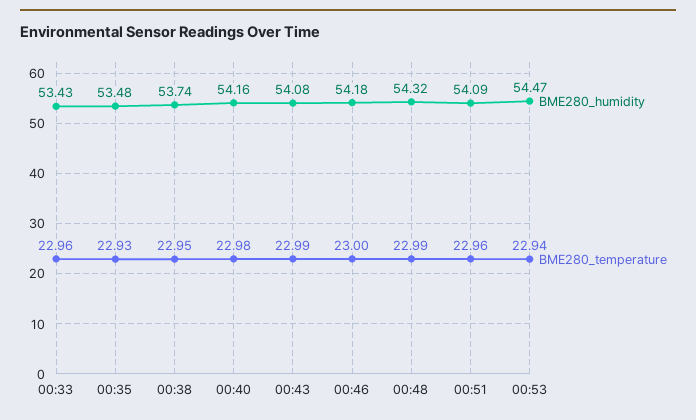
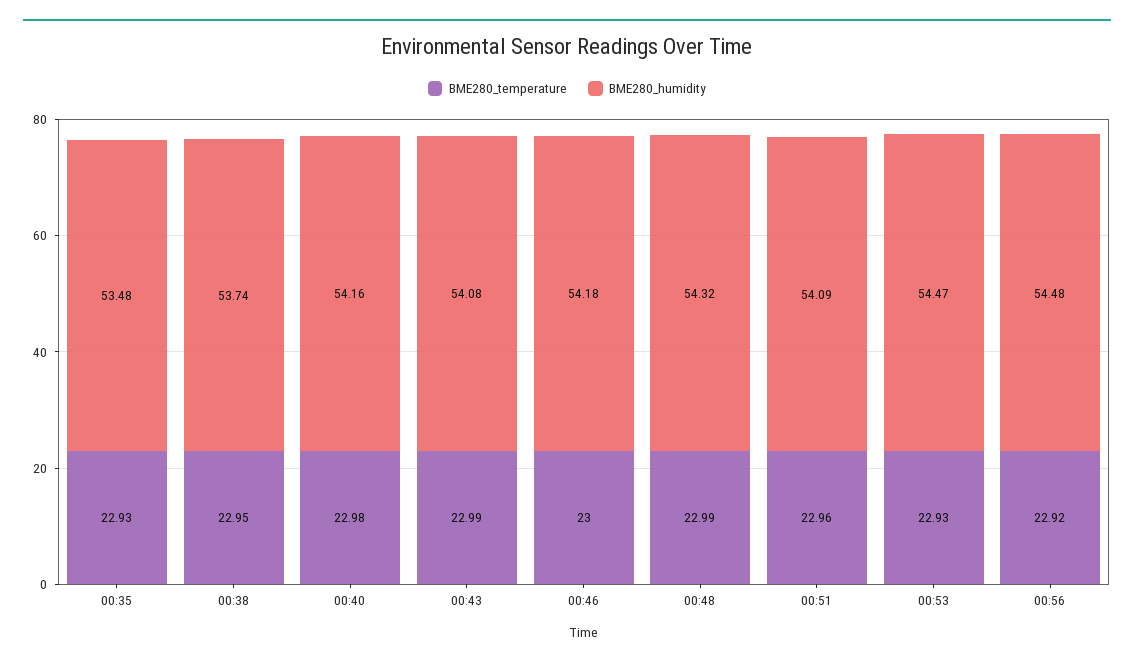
BME280_humidity, 00:33: 53.43 -> none
BME280_temperature, 00:33: 22.96 -> none
BME280_temperature, 00:53: 22.94 -> 22.93
BME280_temperature, 00:56: none -> 22.92
BME280_humidity, 00:56: none -> 54.48

